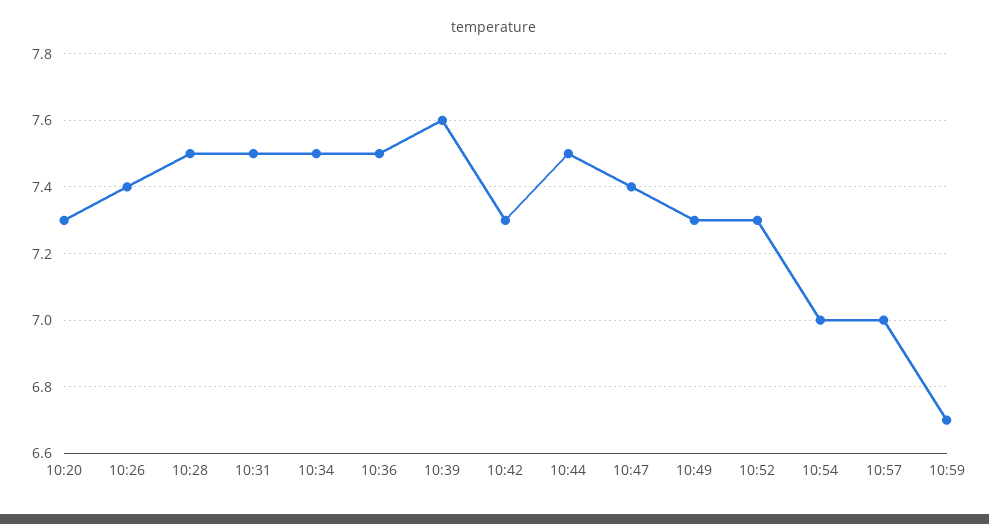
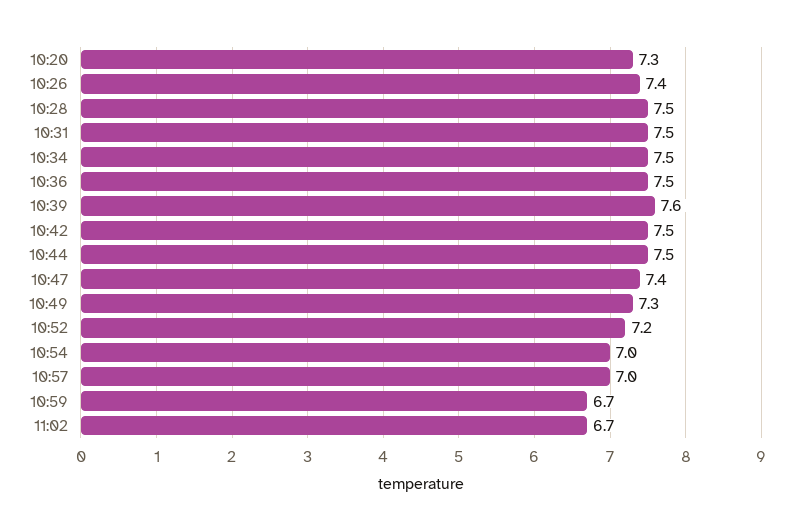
10:42: 7.3 -> 7.5
10:52: 7.3 -> 7.2
11:02: none -> 6.7

